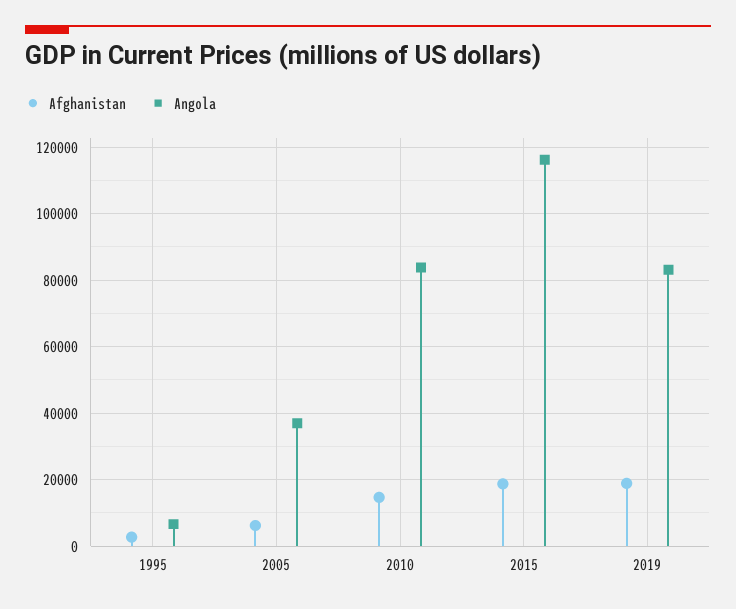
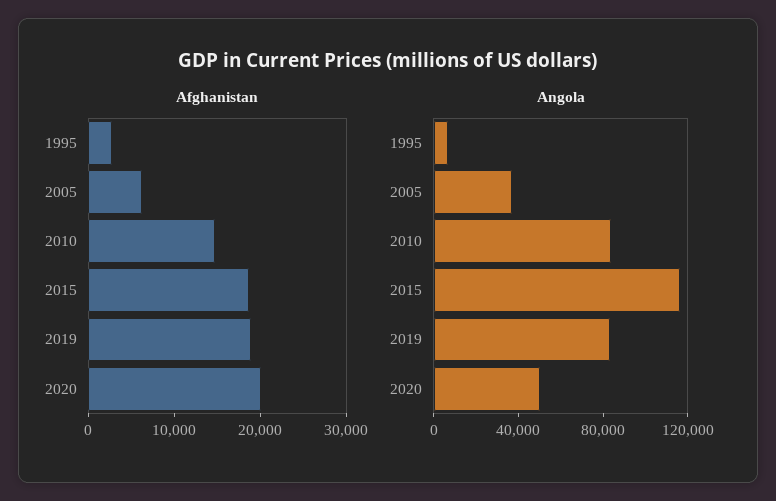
Afghanistan, 2020: none -> 20000
Angola, 2020: none -> 50000

